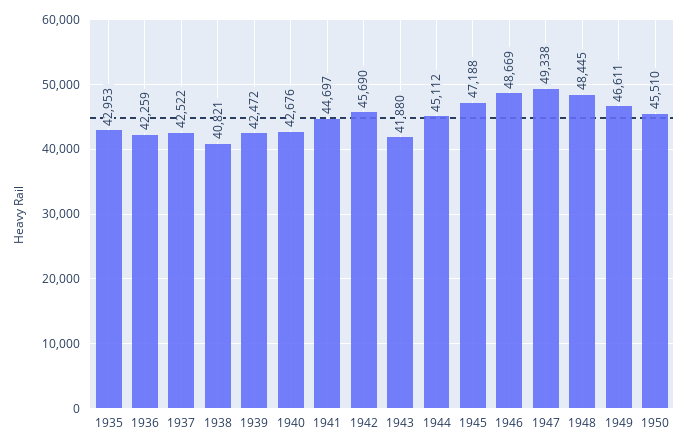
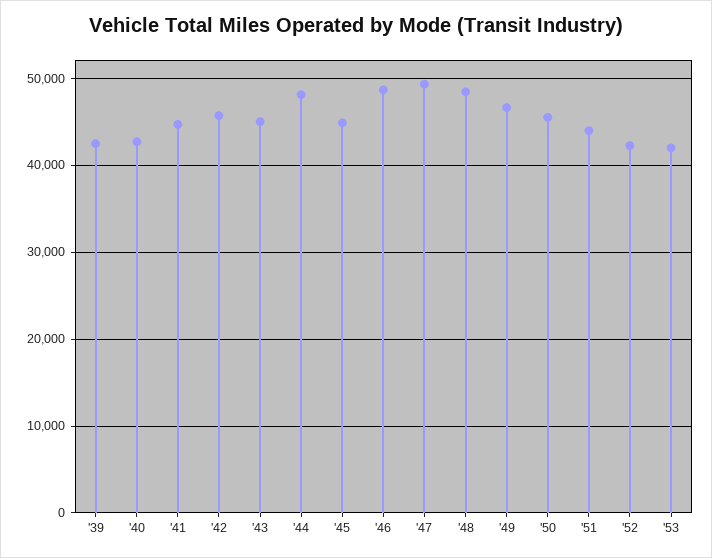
1935: 42953 -> none
1936: 42259 -> none
1937: 42522 -> none
1938: 40821 -> none
1943: 41880 -> 45000
1944: 45112 -> 48000
1945: 47188 -> 45000
'51: none -> 44000
'52: none -> 42000
'53: none -> 42000

